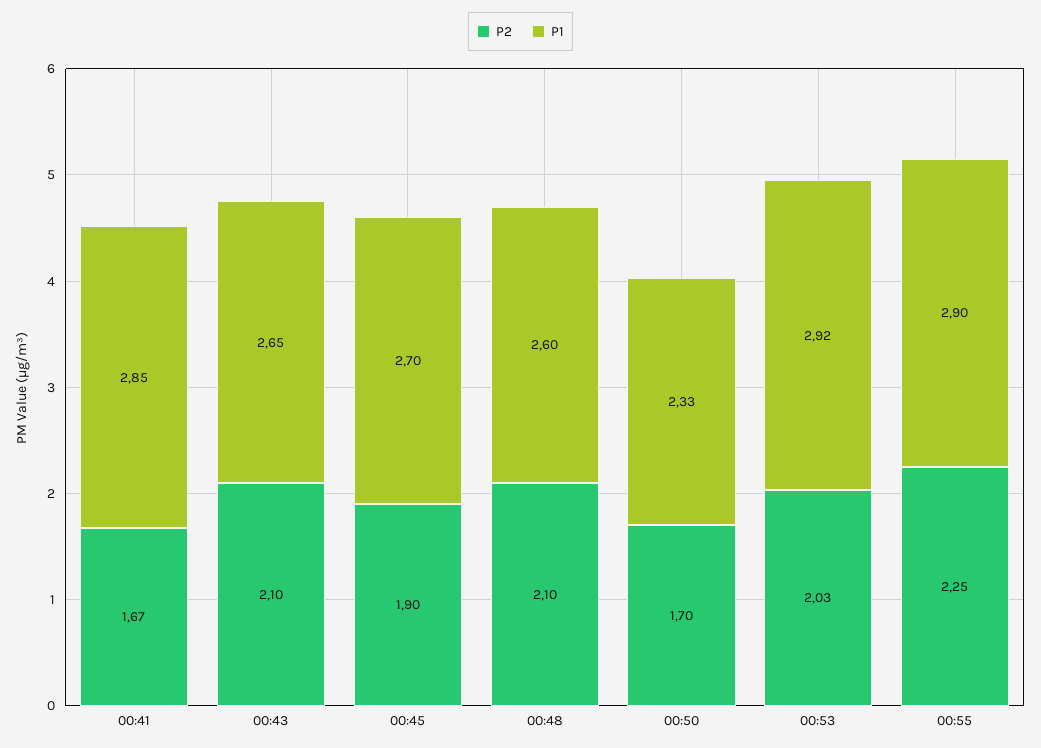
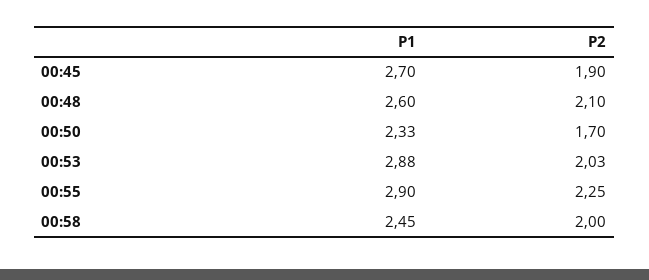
P2, 00:41: 1.67 -> none
P1, 00:41: 2.85 -> none
P2, 00:43: 2.1 -> none
P1, 00:43: 2.65 -> none
P1, 00:53: 2.92 -> 2.88
P1, 00:58: none -> 2.45
P2, 00:58: none -> 2

